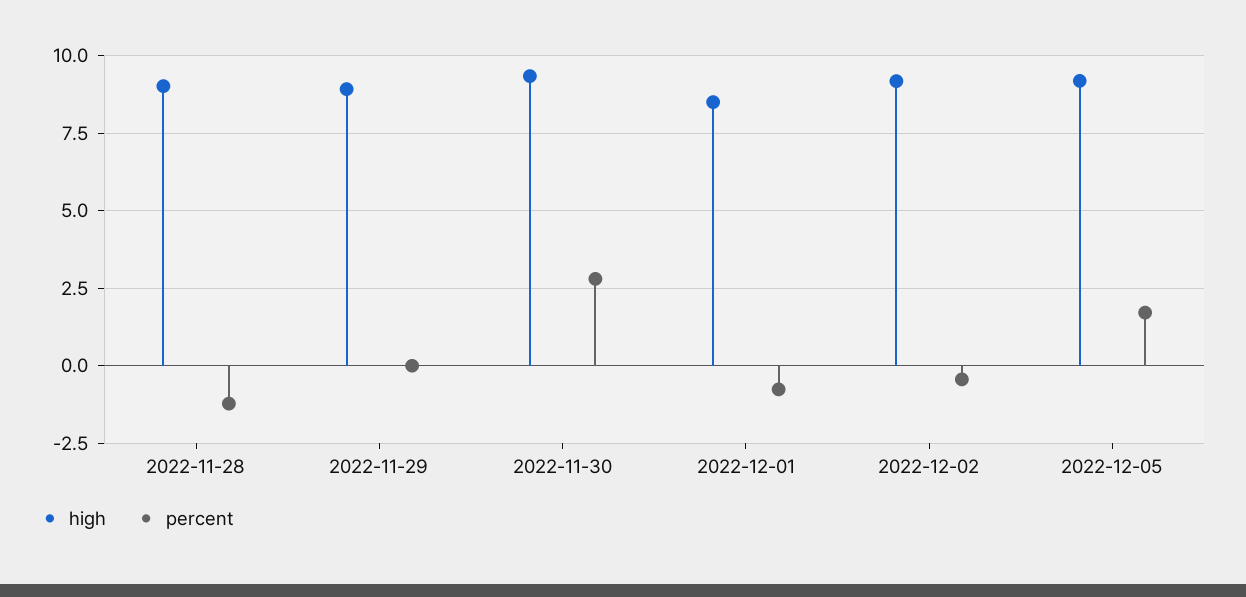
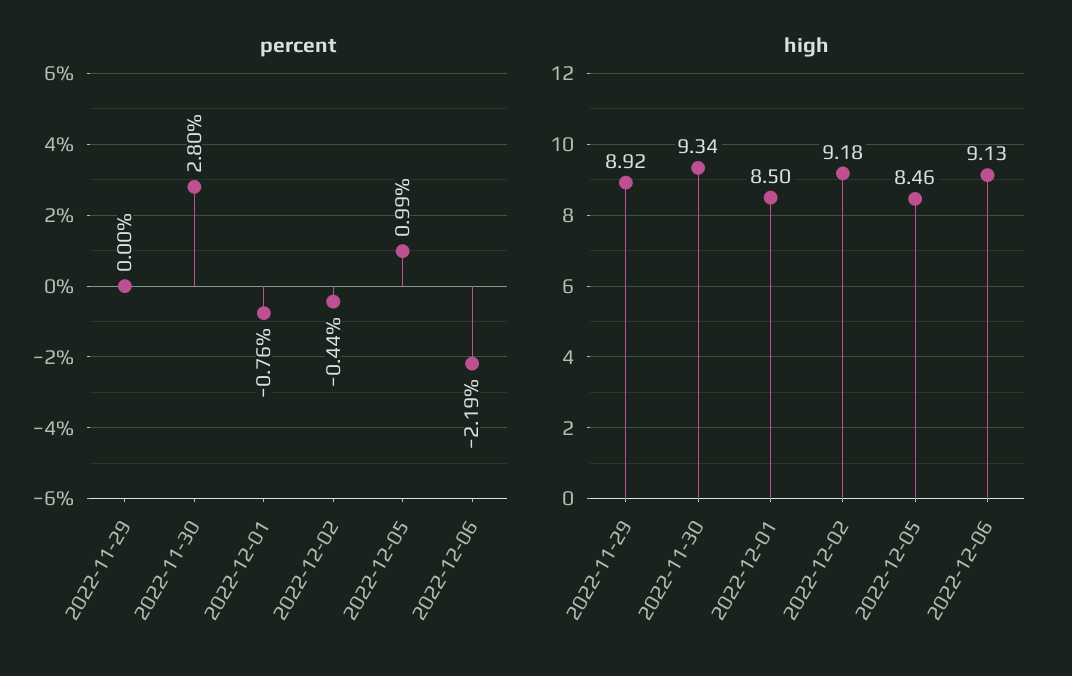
high, 2022-11-28: 9 -> none
percent, 2022-11-28: -1.25 -> none
high, 2022-12-05: 9.25 -> 8.46
percent, 2022-12-05: 1.75 -> 0.99
percent, 2022-12-06: none -> -2.19
high, 2022-12-06: none -> 9.13

